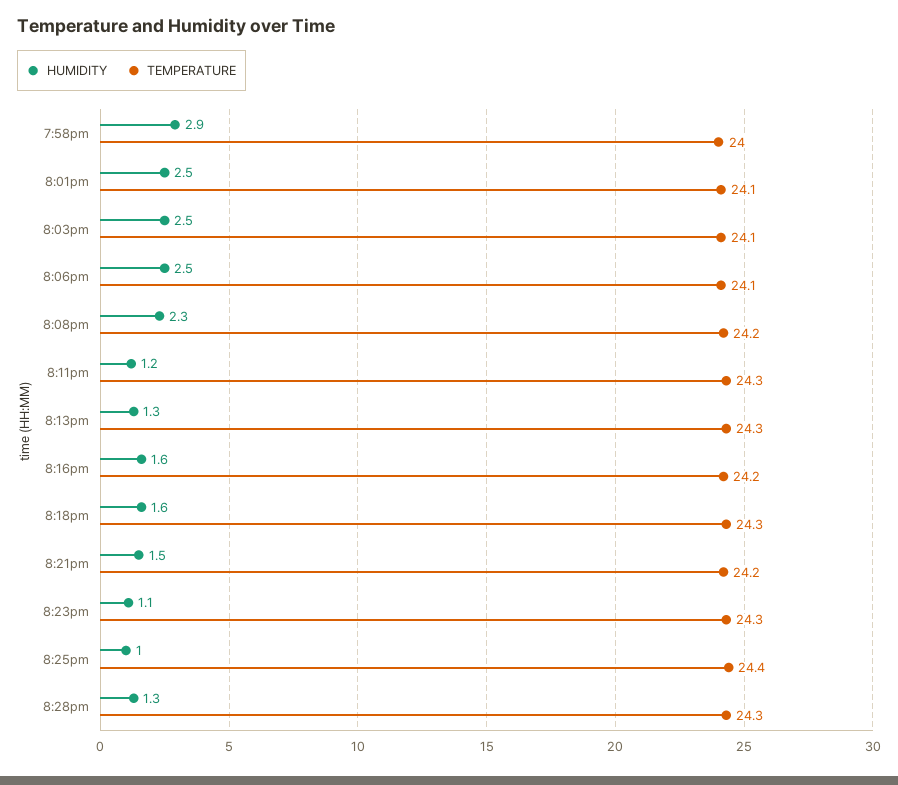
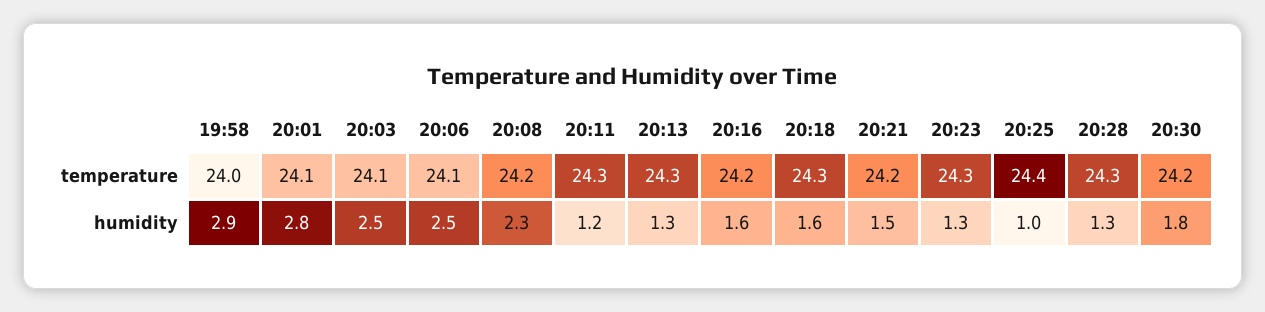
HUMIDITY, 8:01pm: 2.5 -> 2.8
HUMIDITY, 8:23pm: 1.1 -> 1.3
TEMPERATURE, 20:30: none -> 24.2
HUMIDITY, 20:30: none -> 1.8

